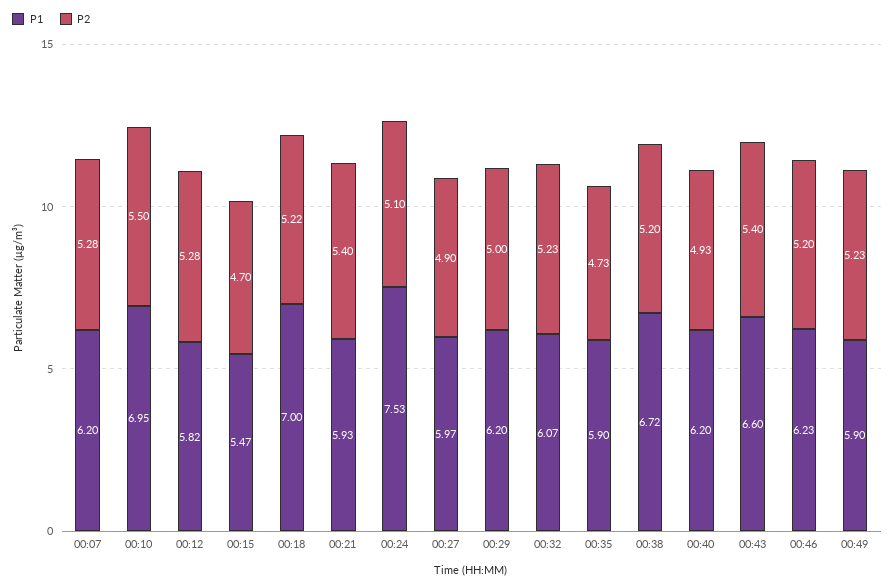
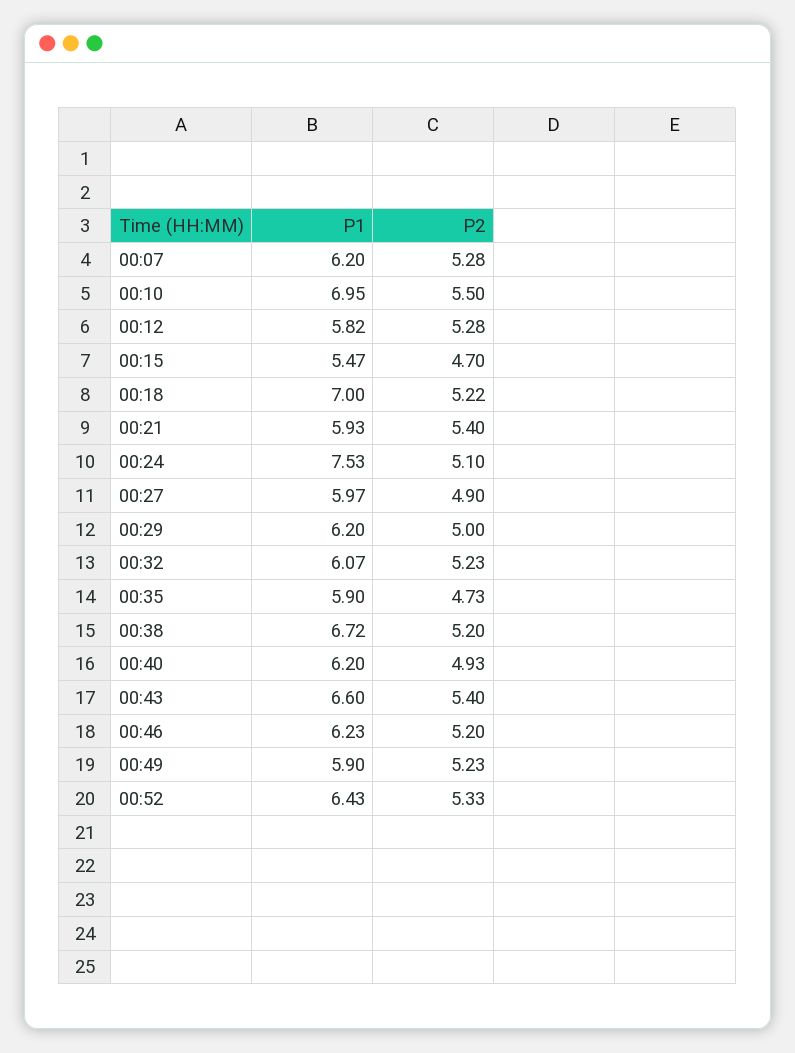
P1, 00:52: none -> 6.43
P2, 00:52: none -> 5.33

